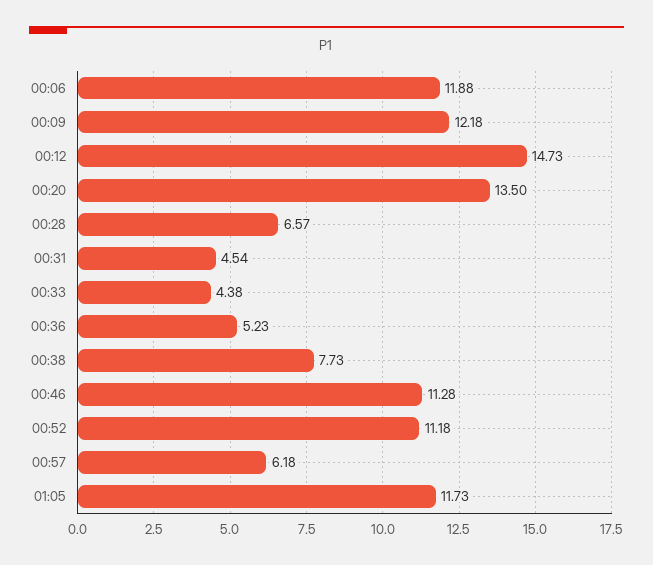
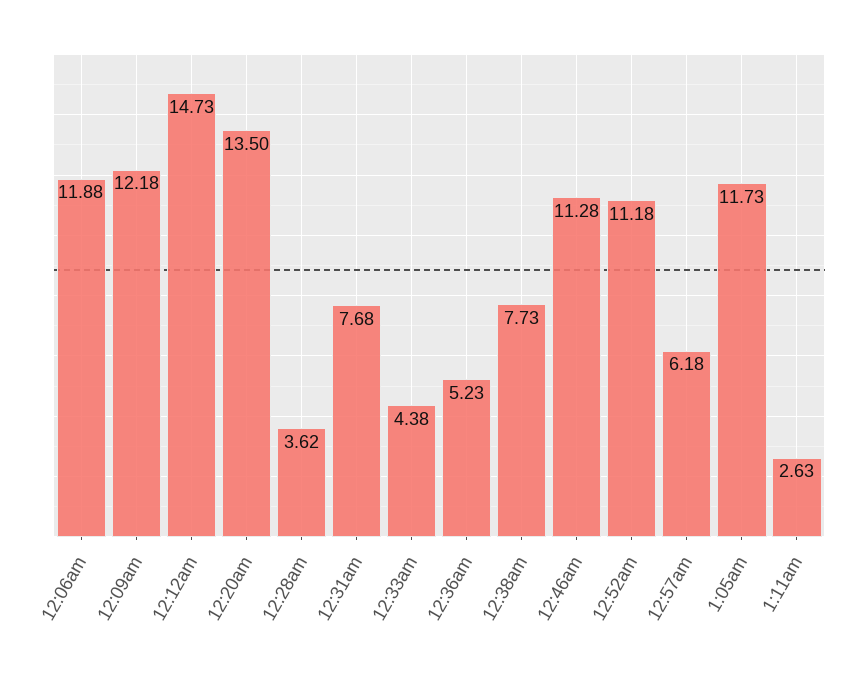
00:28: 6.57 -> 3.62
00:31: 4.54 -> 7.68
1:11am: none -> 2.63

